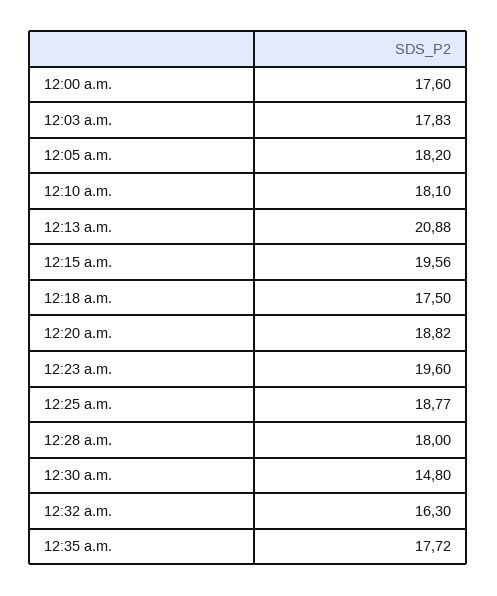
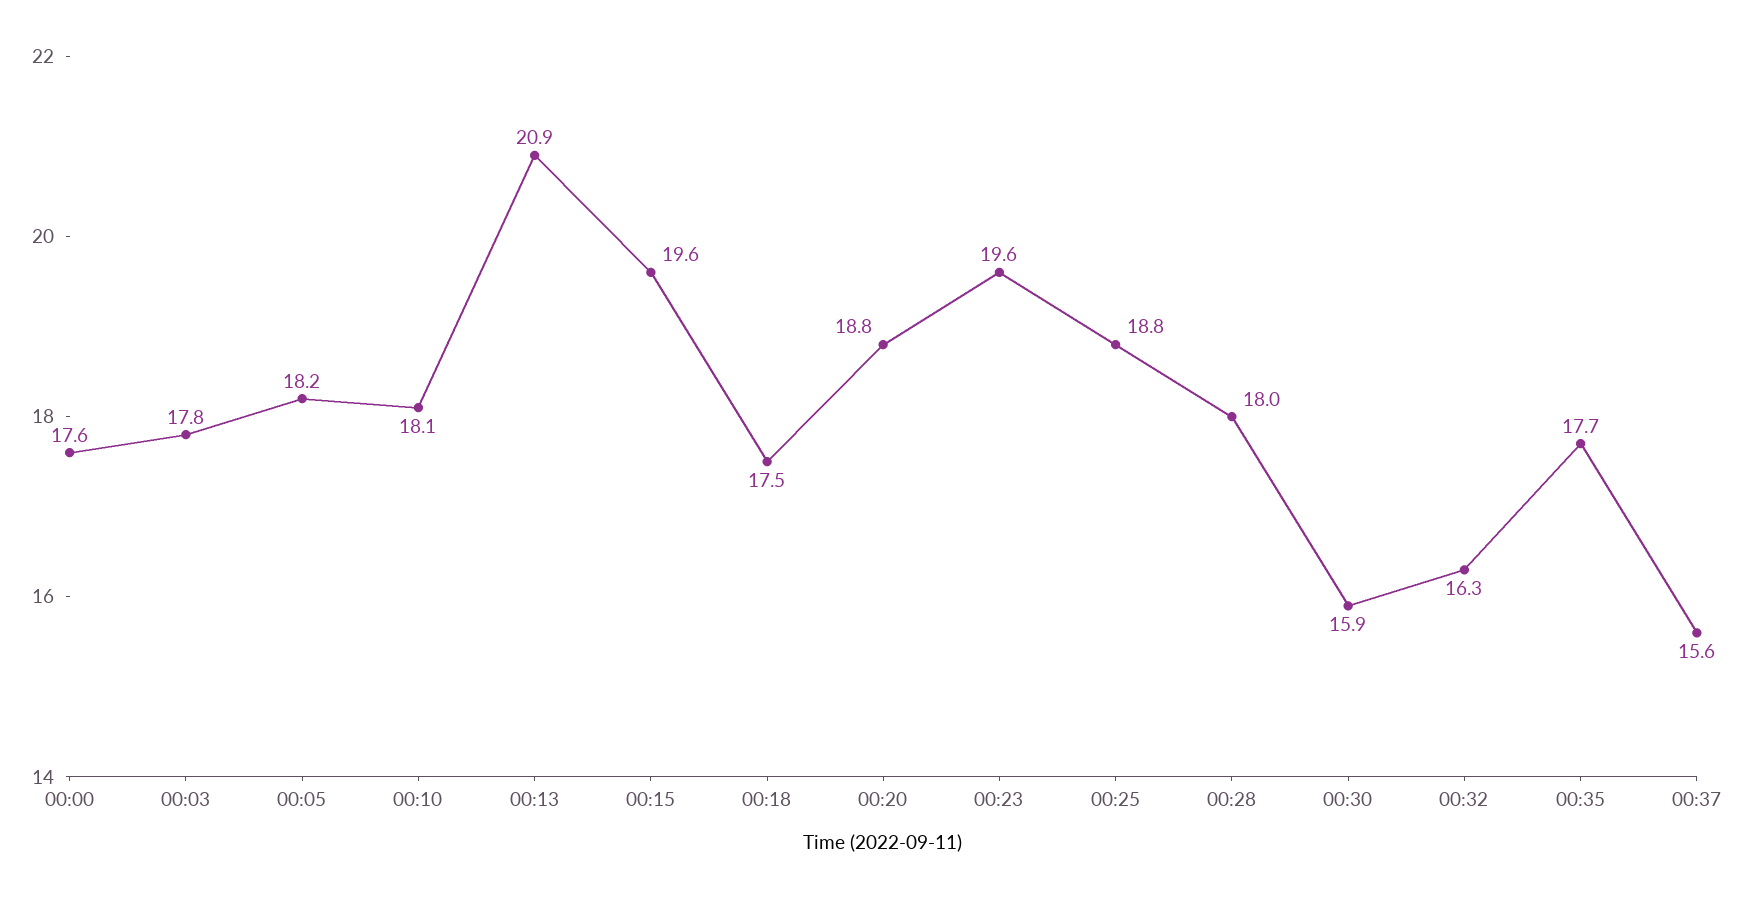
12:30 a.m.: 14.8 -> 15.9
00:37: none -> 15.6

